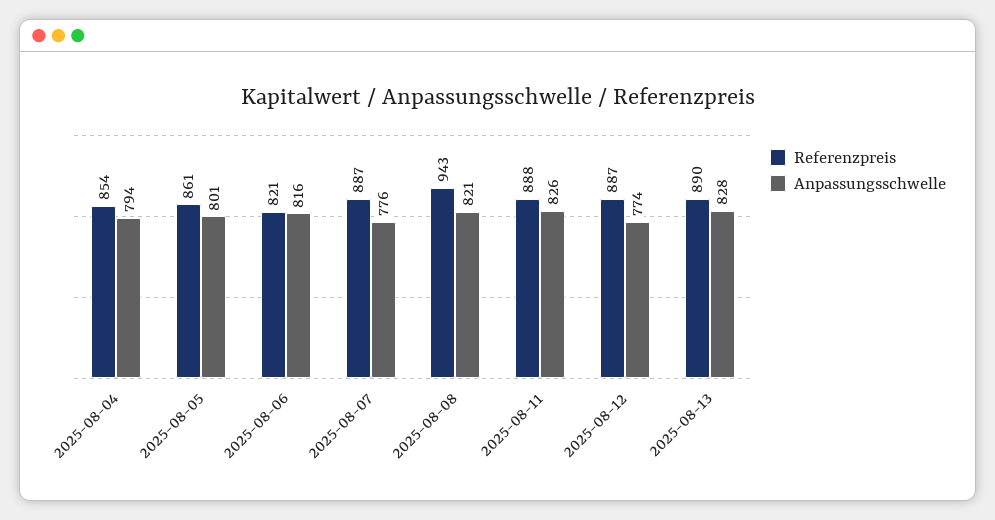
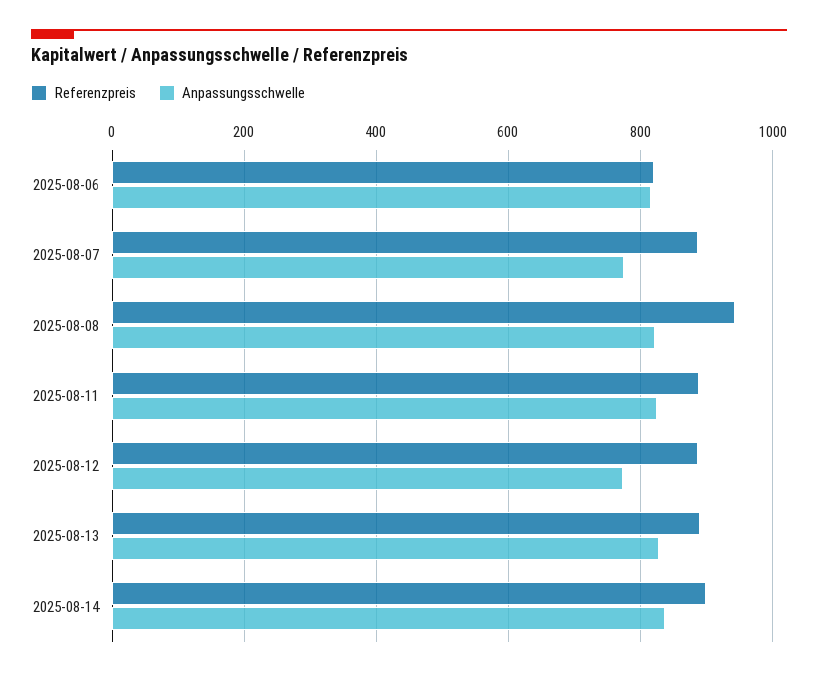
Referenzpreis, 2025-08-04: 854 -> none
Anpassungsschwelle, 2025-08-04: 794 -> none
Referenzpreis, 2025-08-05: 861 -> none
Anpassungsschwelle, 2025-08-05: 801 -> none
Referenzpreis, 2025-08-14: none -> 900
Anpassungsschwelle, 2025-08-14: none -> 840

